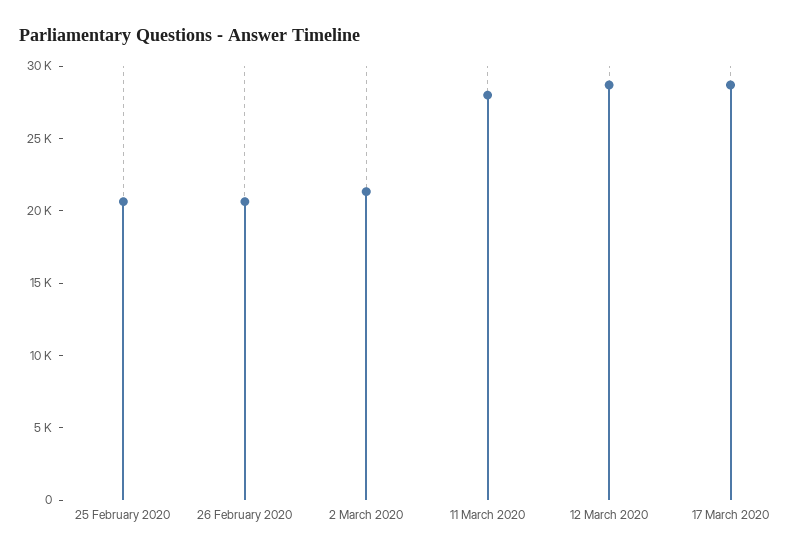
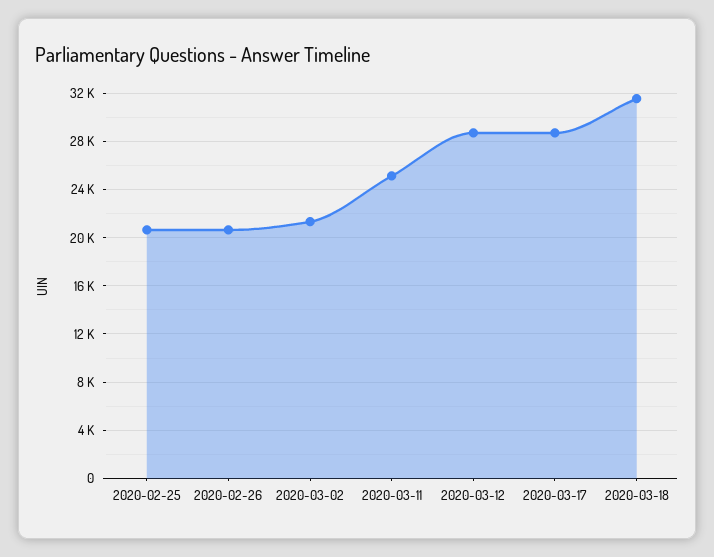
11 March 2020: 28000 -> 25000
2020-03-18: none -> 31500

